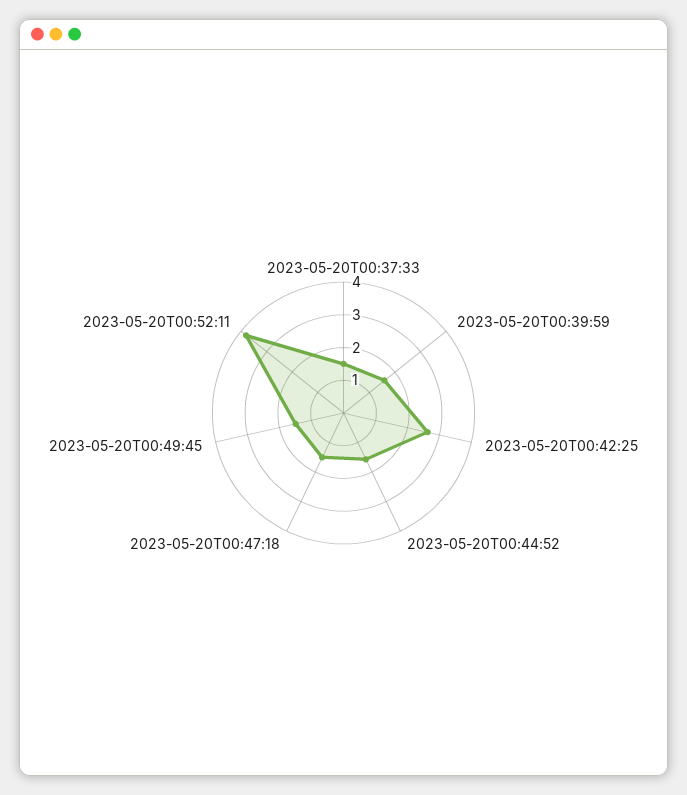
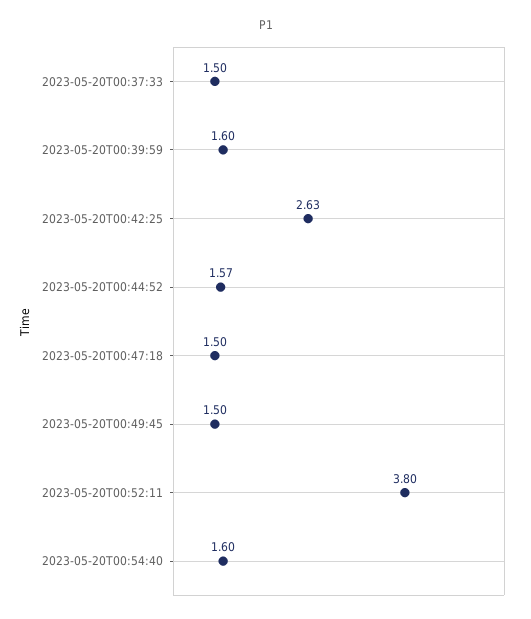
2023-05-20T00:54:40: none -> 1.6

